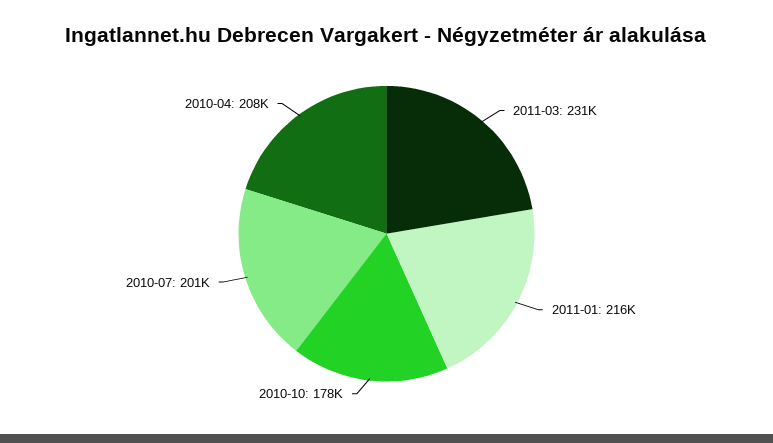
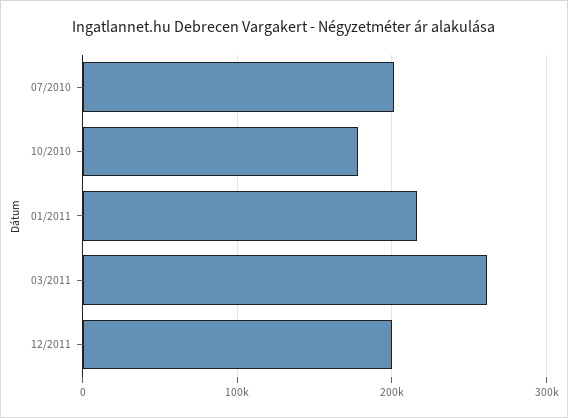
2011-03: 231000 -> 260000
2010-04: 208000 -> none
12/2011: none -> 200000

